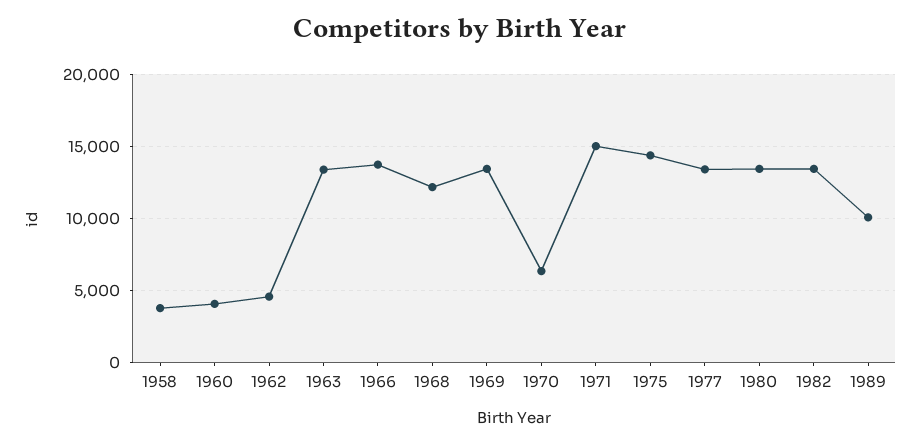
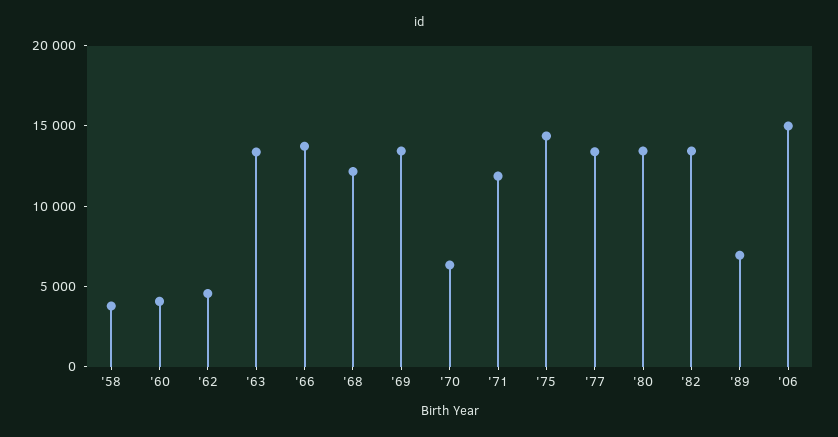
1971: 15000 -> 12000
1989: 10000 -> 7000
'06: none -> 15000

